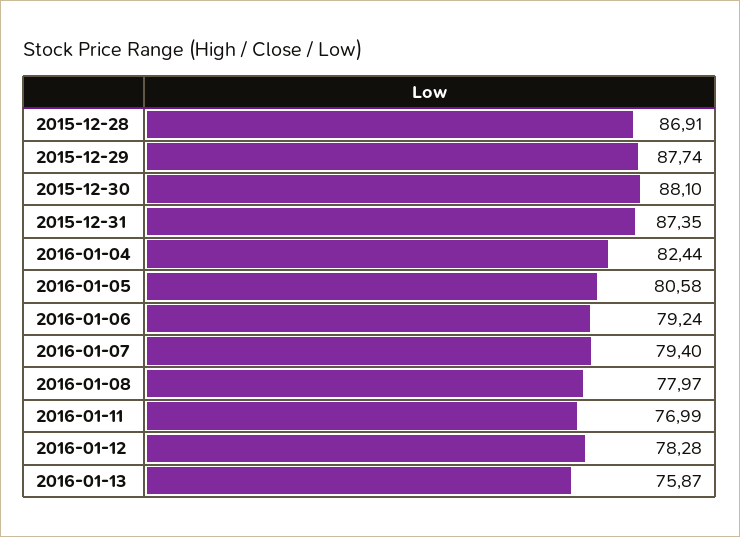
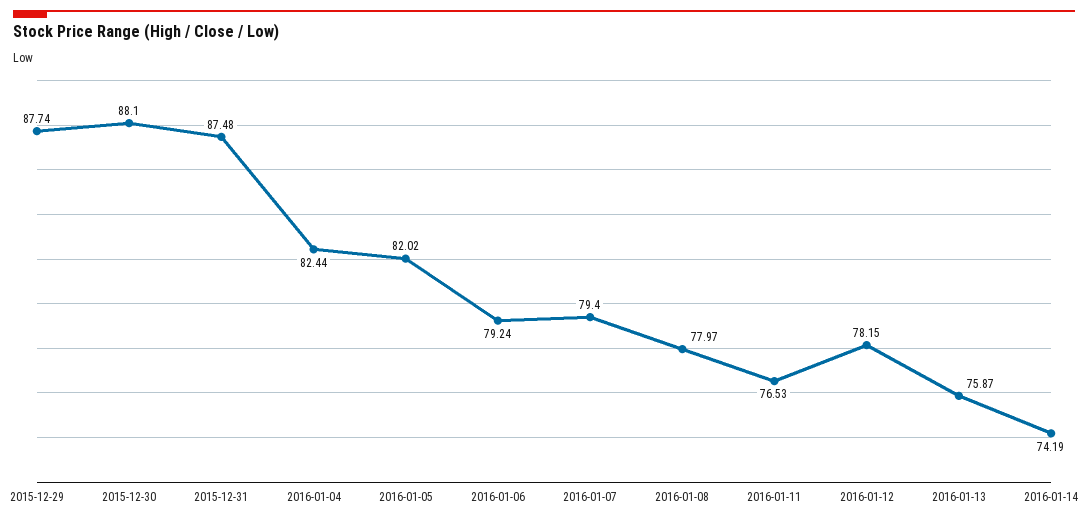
2015-12-28: 86.91 -> none
2015-12-31: 87.35 -> 87.48
2016-01-05: 80.58 -> 82.02
2016-01-11: 76.99 -> 76.53
2016-01-12: 78.28 -> 78.15
2016-01-14: none -> 74.19

